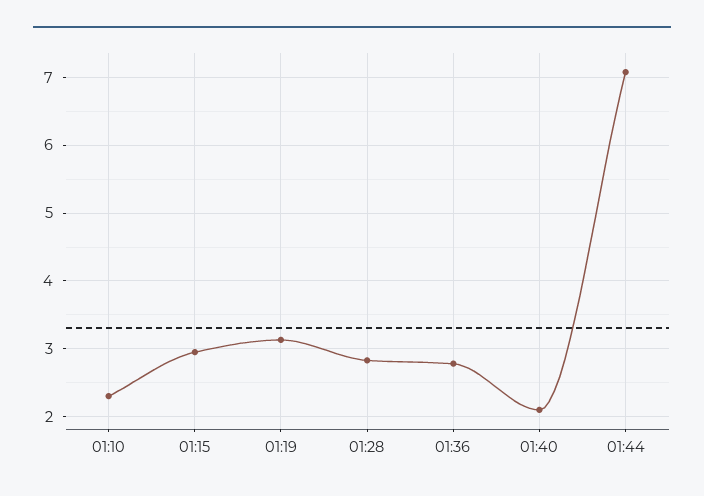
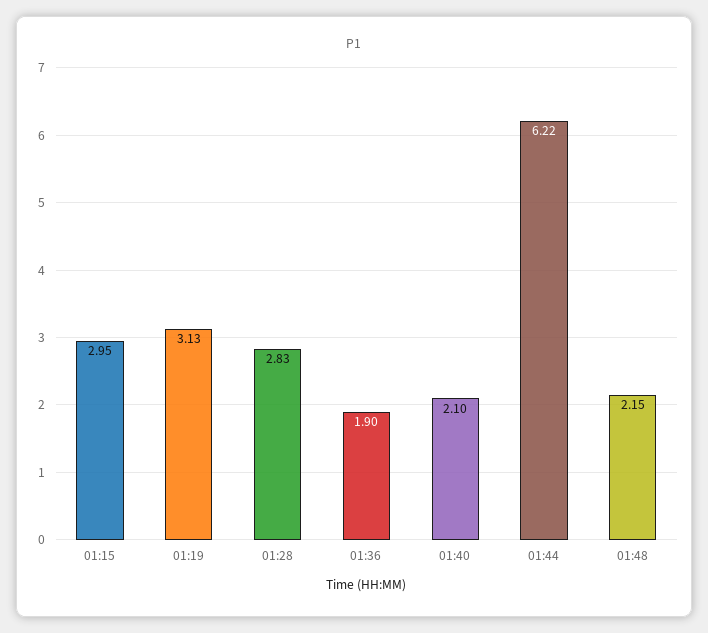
01:10: 2.3 -> none
01:36: 2.8 -> 1.9
01:44: 7.1 -> 6.22
01:48: none -> 2.15

